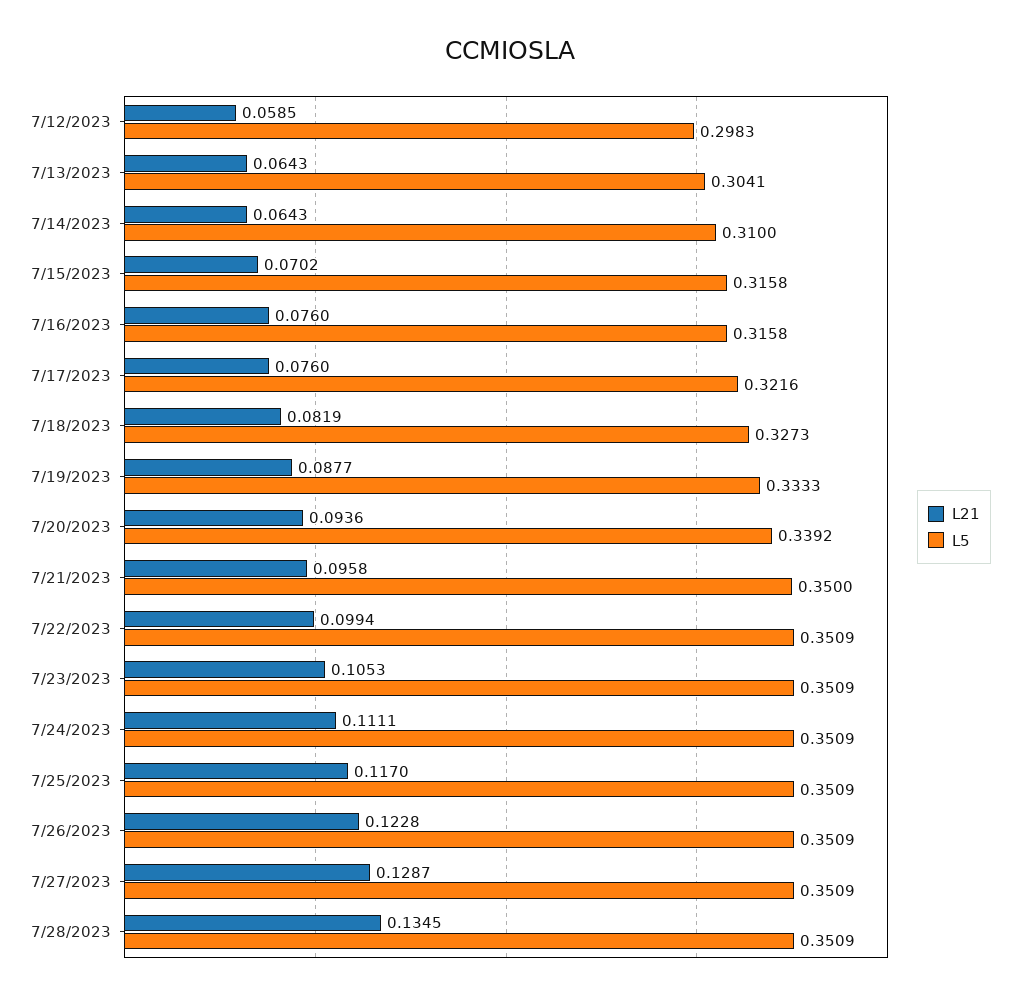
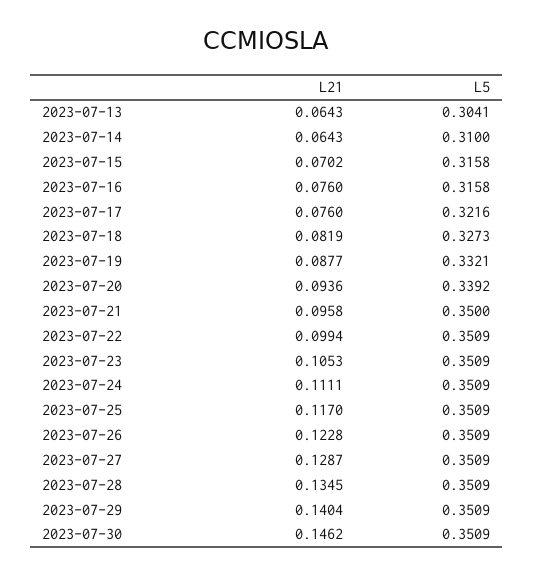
L21, 7/12/2023: 0.0585 -> none
L5, 7/12/2023: 0.2983 -> none
L5, 7/19/2023: 0.3333 -> 0.3321
L21, 2023-07-29: none -> 0.1404
L5, 2023-07-29: none -> 0.3509
L21, 2023-07-30: none -> 0.1462
L5, 2023-07-30: none -> 0.3509

